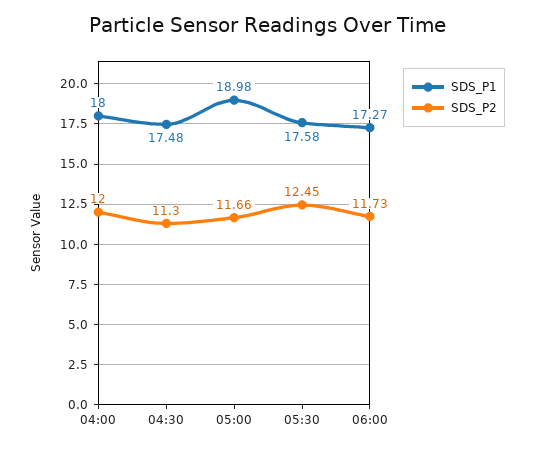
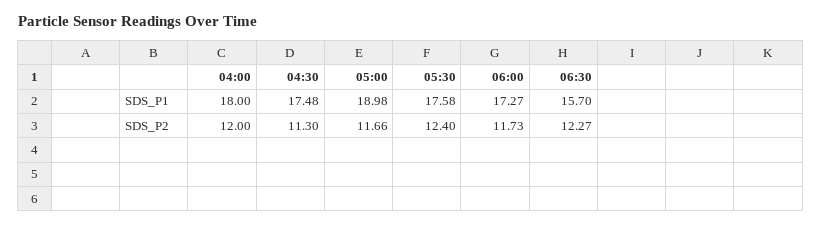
SDS_P2, 05:30: 12.45 -> 12.4
SDS_P1, 06:30: none -> 15.7
SDS_P2, 06:30: none -> 12.27

